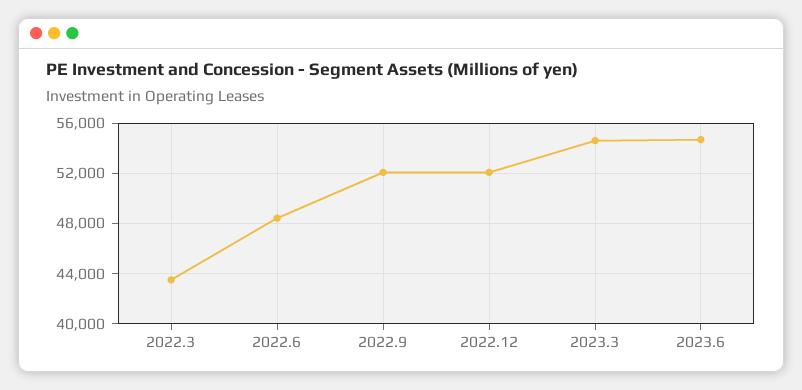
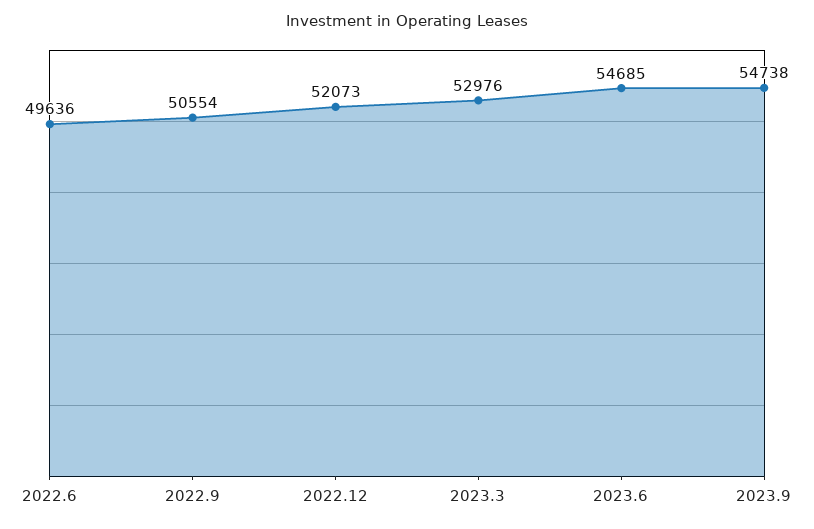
2022.3: 43500 -> none
2022.6: 48500 -> 49636
2022.9: 52000 -> 50554
2023.3: 54500 -> 52976
2023.9: none -> 54738

